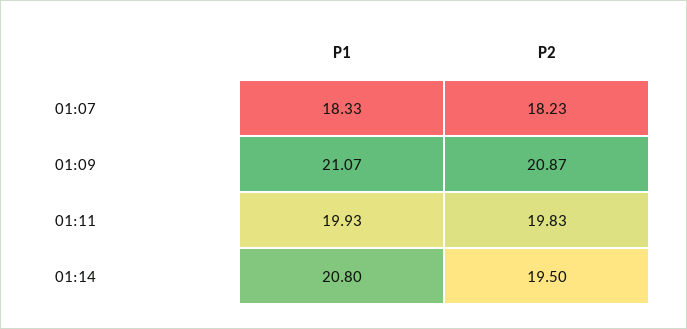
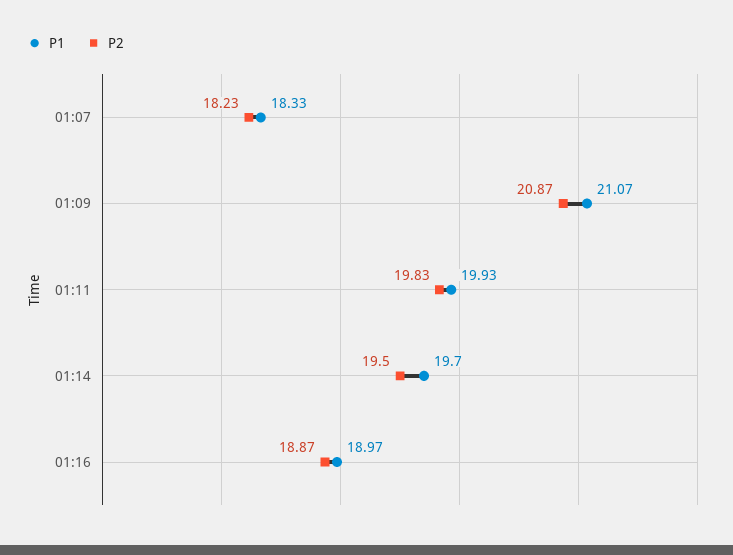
P1, 01:14: 20.8 -> 19.7
P1, 01:16: none -> 18.97
P2, 01:16: none -> 18.87

